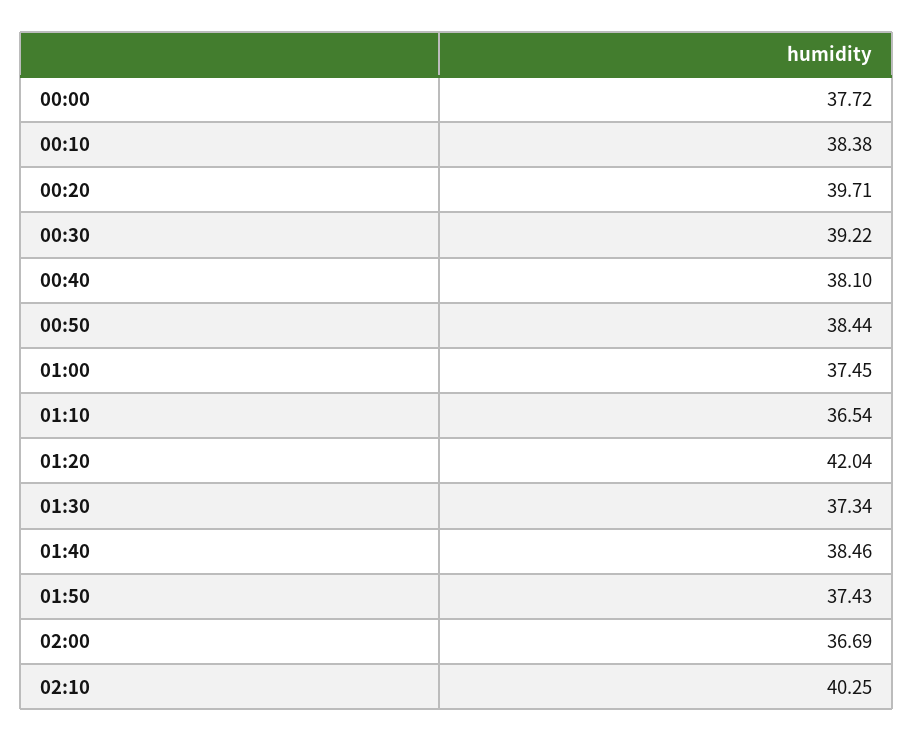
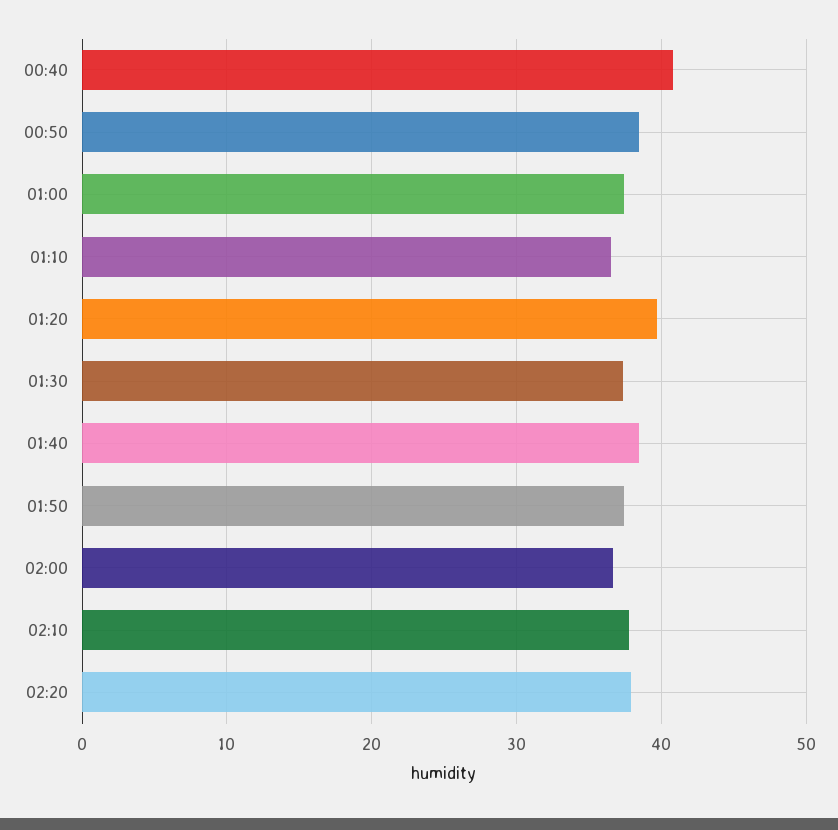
00:00: 37.72 -> none
00:10: 38.38 -> none
00:20: 39.71 -> none
00:30: 39.22 -> none
00:40: 38.1 -> 41
01:20: 42.04 -> 40
02:10: 40.25 -> 38
02:20: none -> 38

